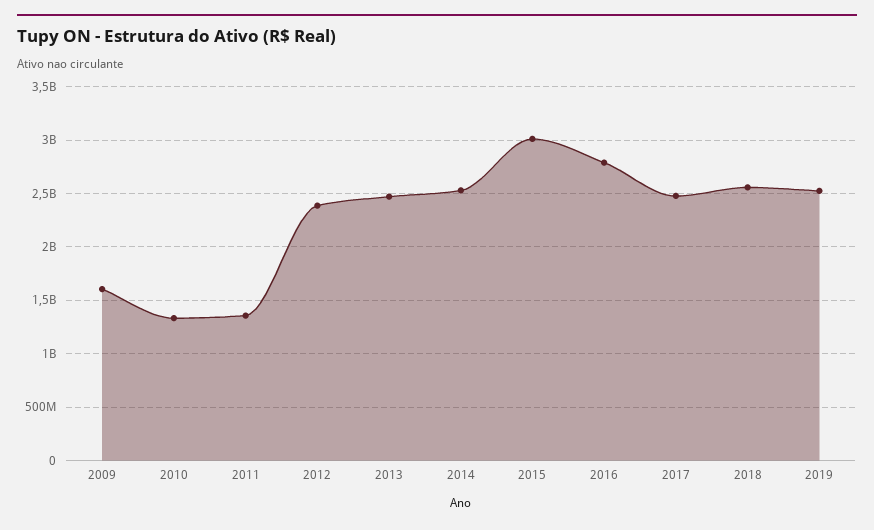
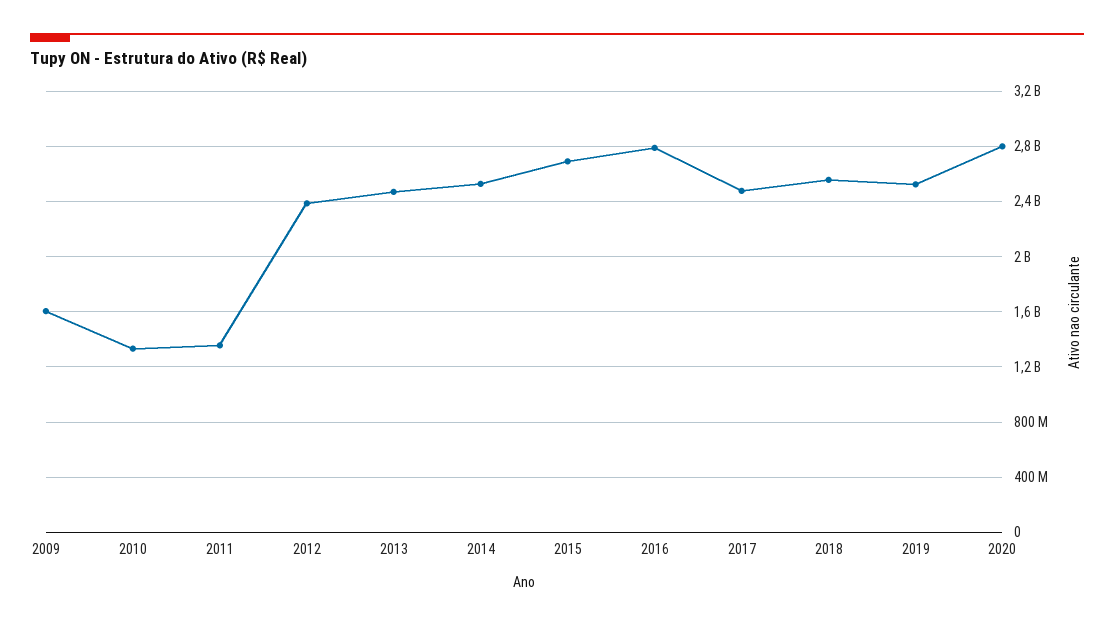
2015: 3000000000 -> 2700000000
2020: none -> 2800000000

